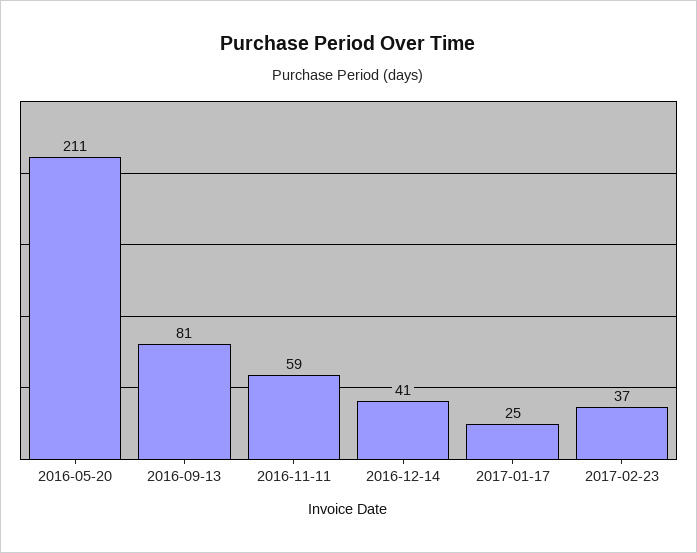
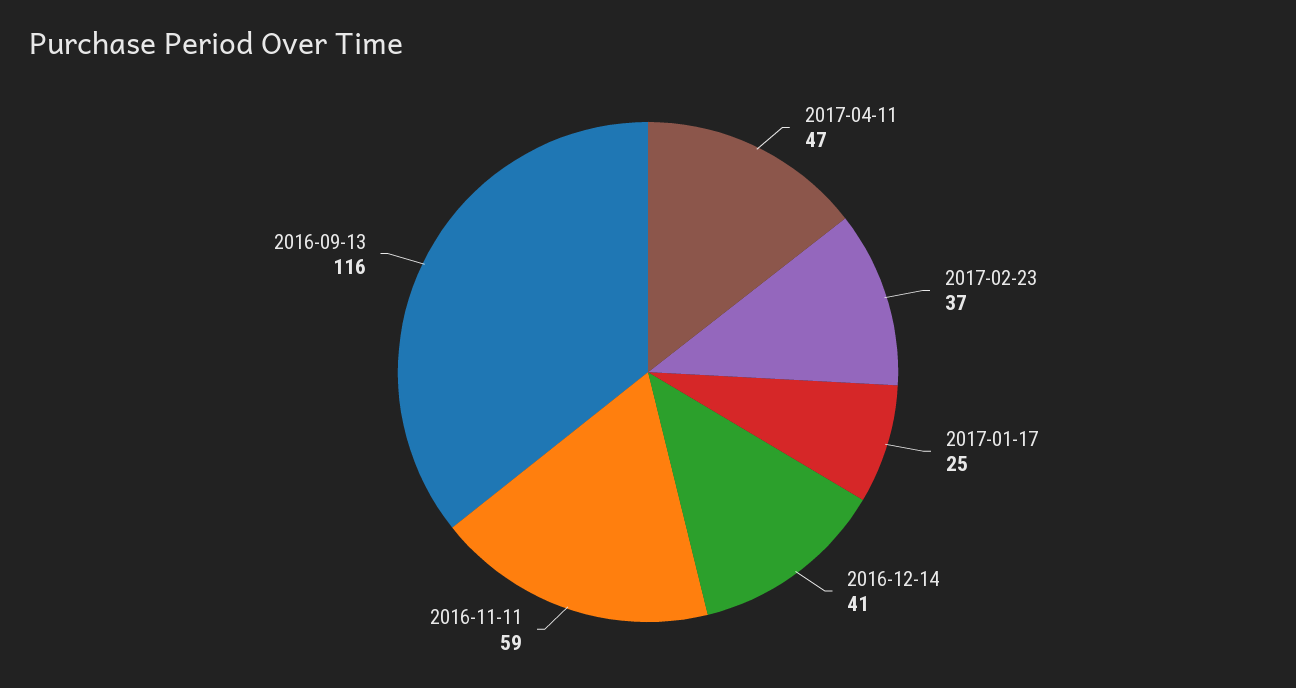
2016-05-20: 211 -> none
2016-09-13: 81 -> 116
2017-04-11: none -> 47

